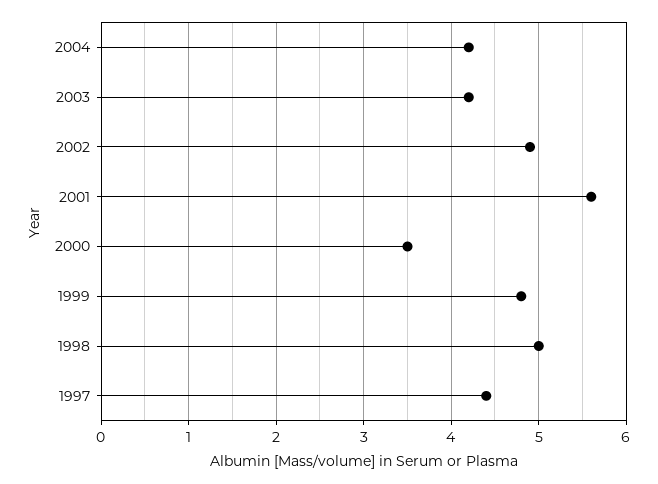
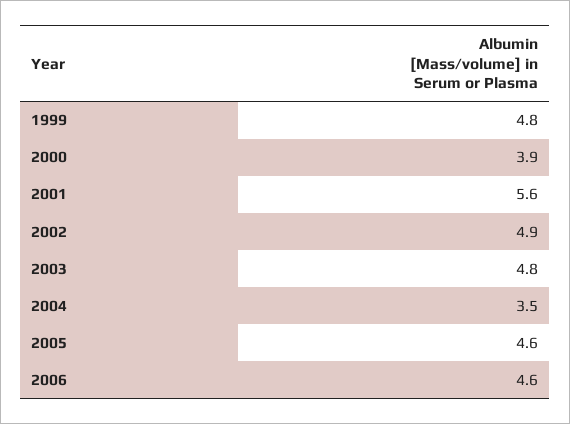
2004: 4.2 -> 3.5
2003: 4.2 -> 4.8
2000: 3.5 -> 3.9
1998: 5 -> none
1997: 4.4 -> none
2005: none -> 4.6
2006: none -> 4.6

